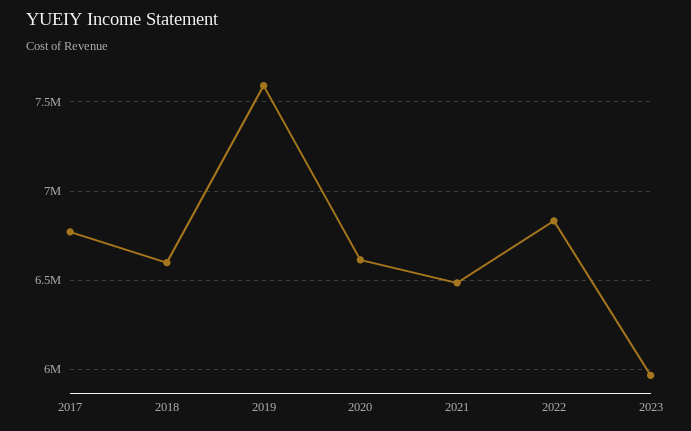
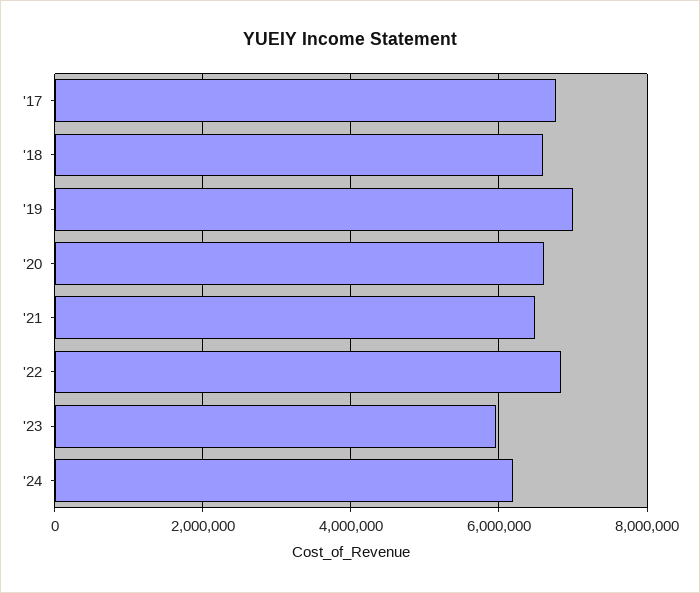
2019: 7600000 -> 7000000
'24: none -> 6200000

